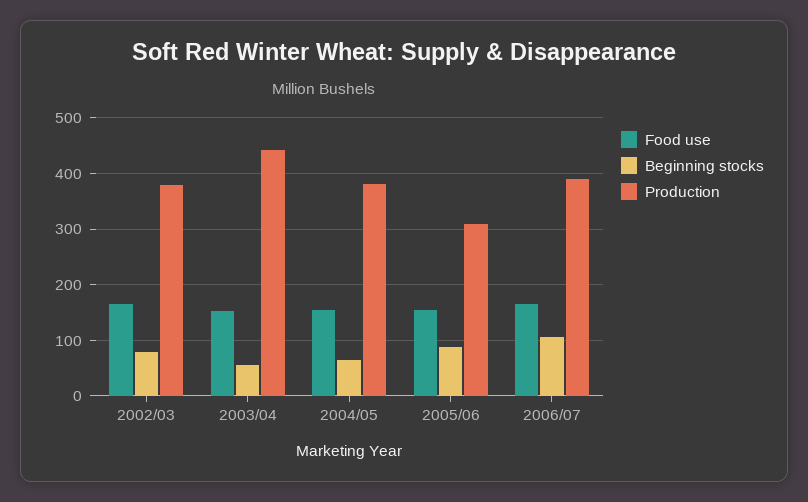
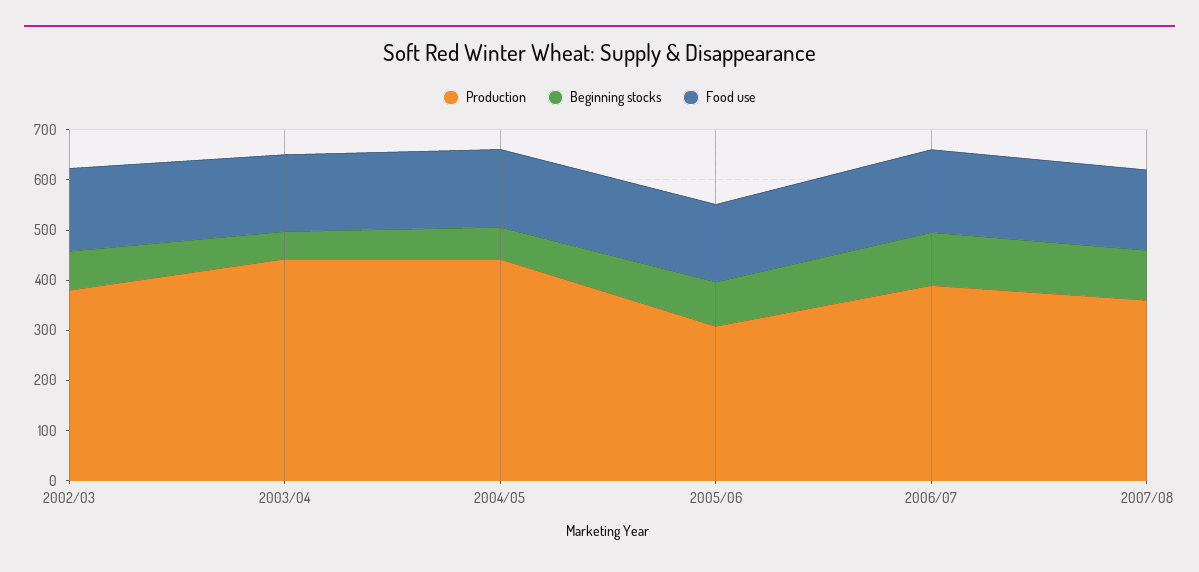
Production, 2004/05: 380 -> 440
Production, 2007/08: none -> 360
Beginning stocks, 2007/08: none -> 100
Food use, 2007/08: none -> 160

